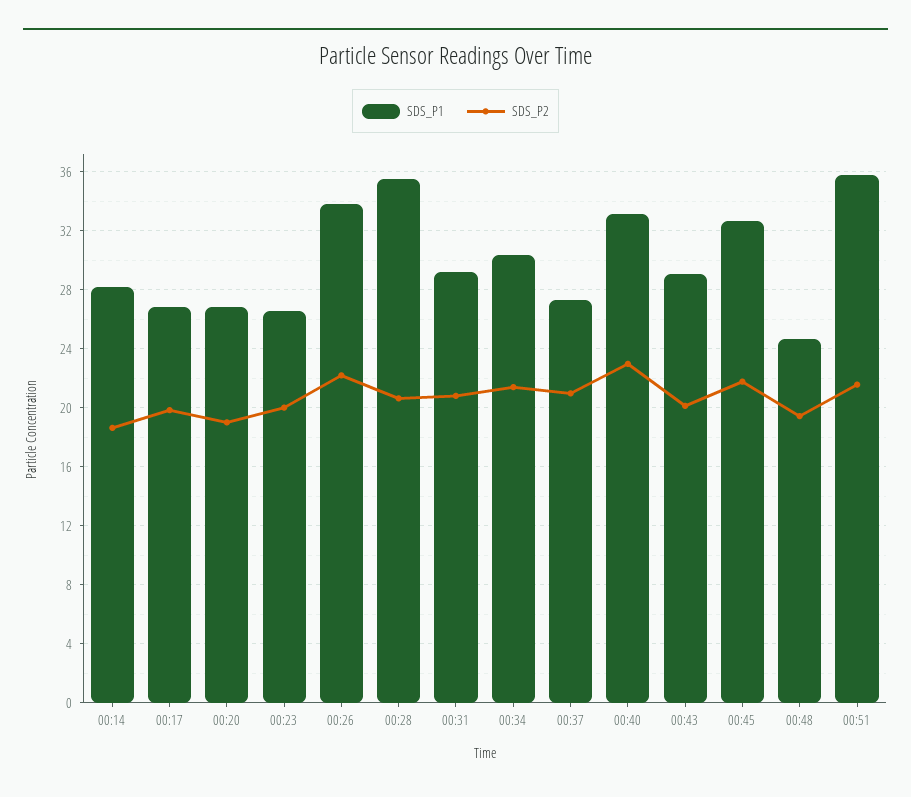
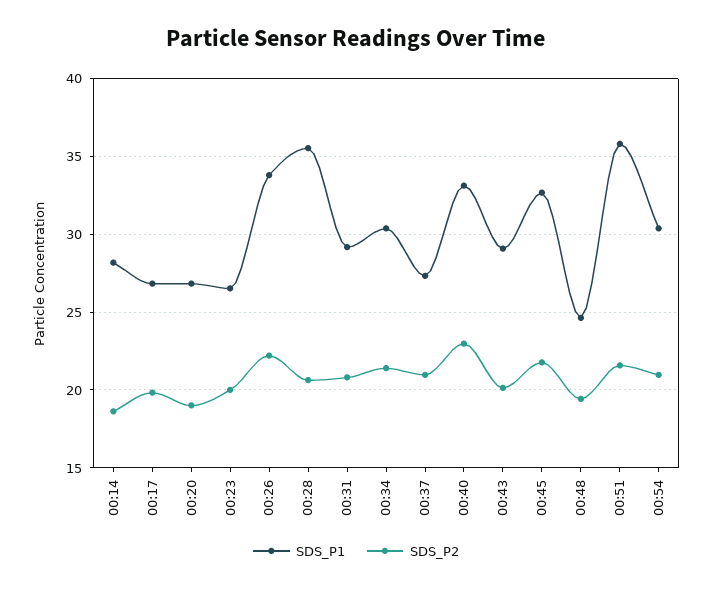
SDS_P1, 00:54: none -> 30.5
SDS_P2, 00:54: none -> 21

